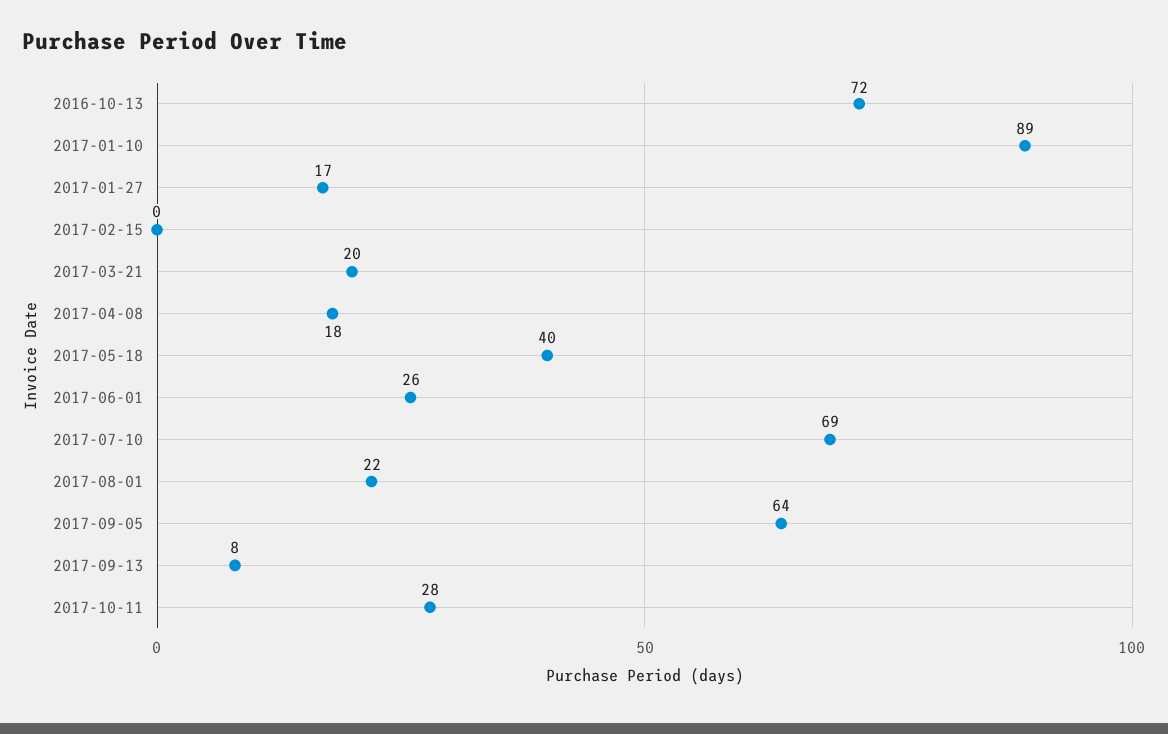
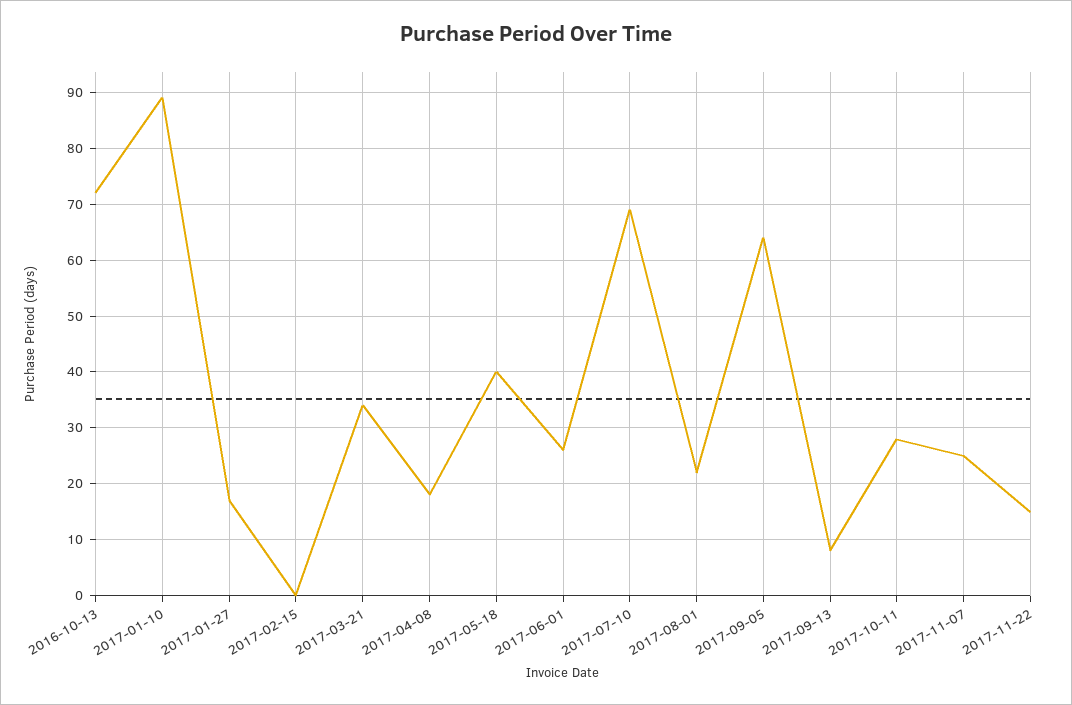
2017-03-21: 20 -> 35
2017-11-07: none -> 25
2017-11-22: none -> 15

